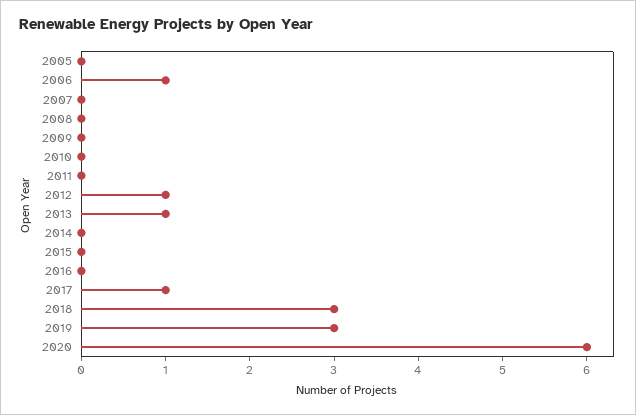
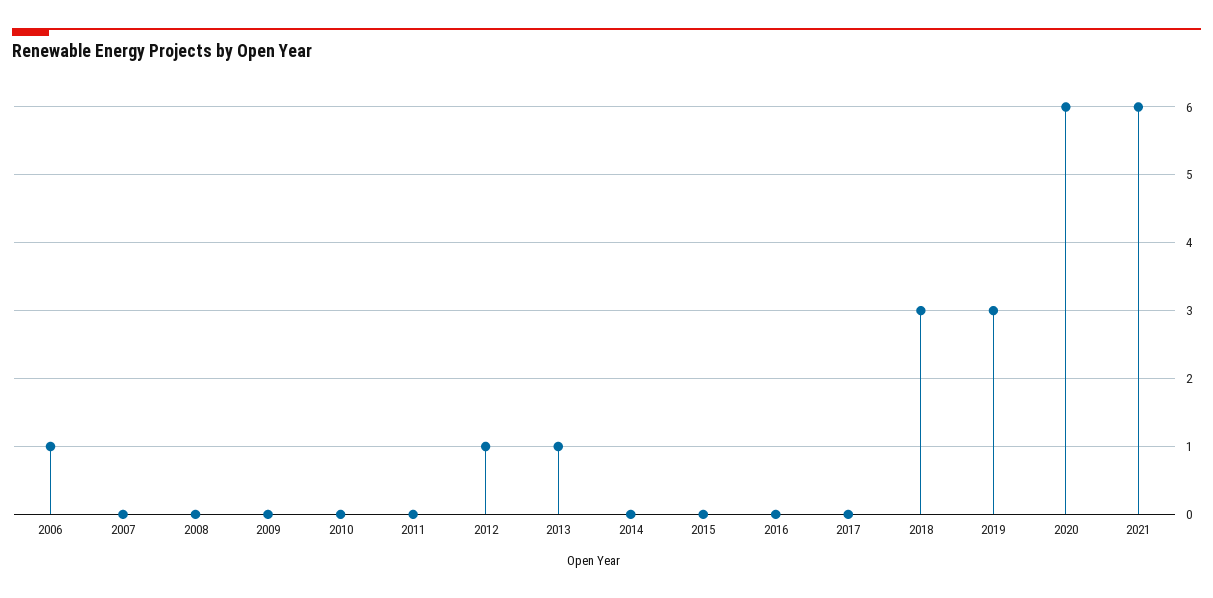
2005: 0 -> none
2017: 1 -> 0
2021: none -> 6

